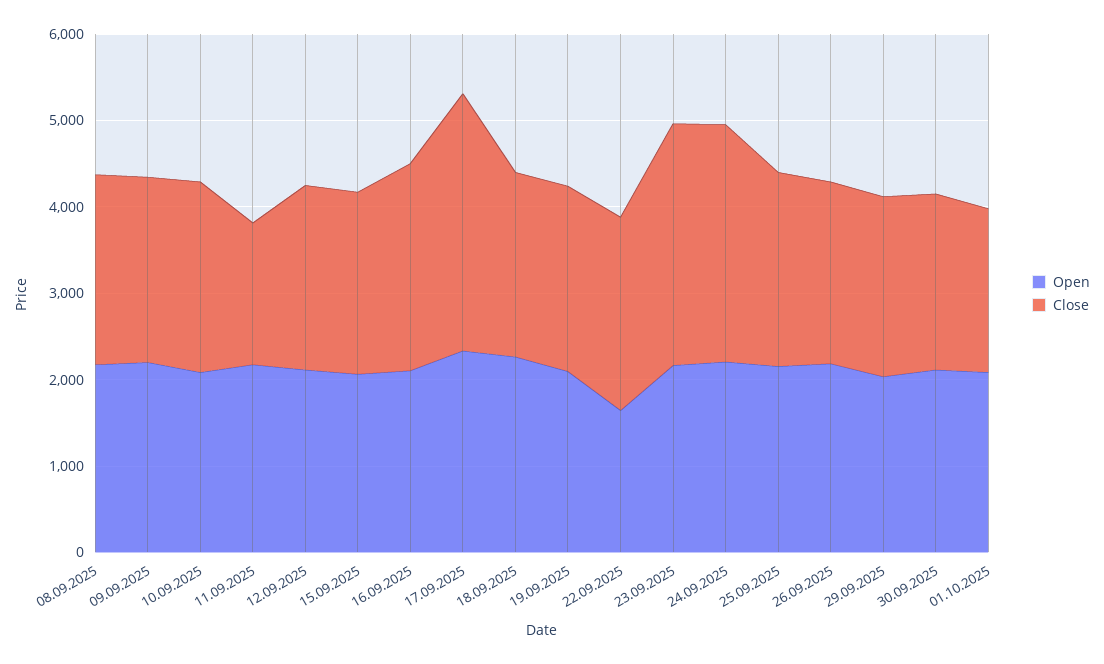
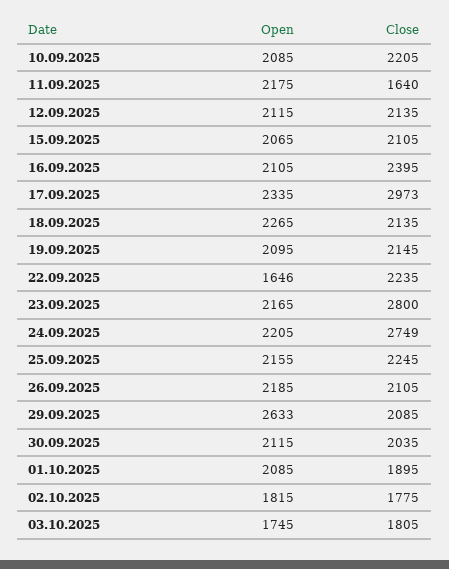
Open, 08.09.2025: 2200 -> none
Close, 08.09.2025: 2200 -> none
Open, 09.09.2025: 2200 -> none
Close, 09.09.2025: 2200 -> none
Open, 29.09.2025: 2000 -> 2633
Open, 02.10.2025: none -> 1815
Close, 02.10.2025: none -> 1775
Open, 03.10.2025: none -> 1745
Close, 03.10.2025: none -> 1805

